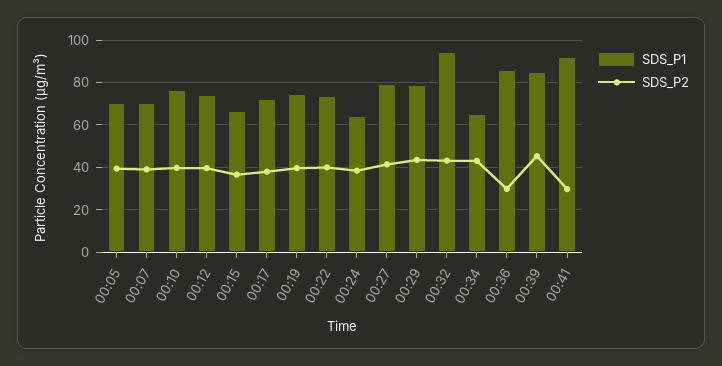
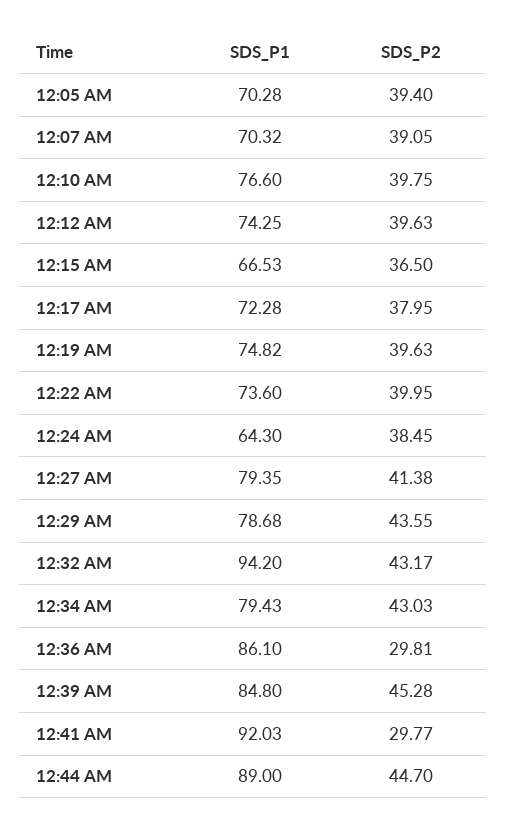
SDS_P1, 00:34: 65 -> 79.43
SDS_P1, 12:44 AM: none -> 89
SDS_P2, 12:44 AM: none -> 44.7

